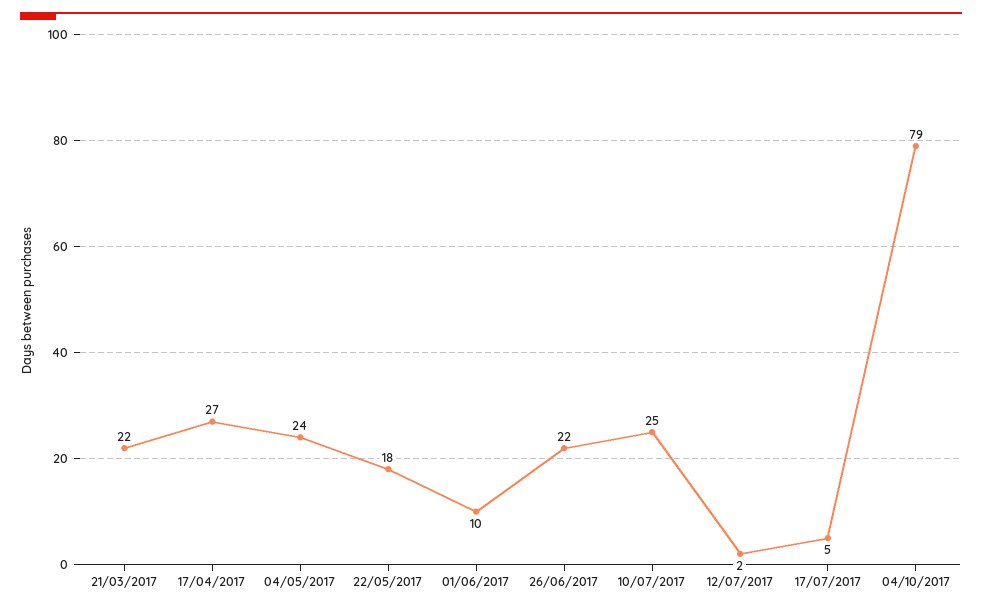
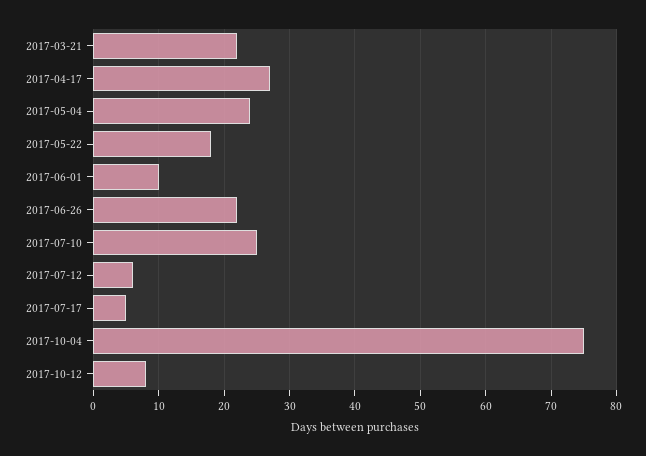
12/07/2017: 2 -> 6
04/10/2017: 79 -> 75
2017-10-12: none -> 8

